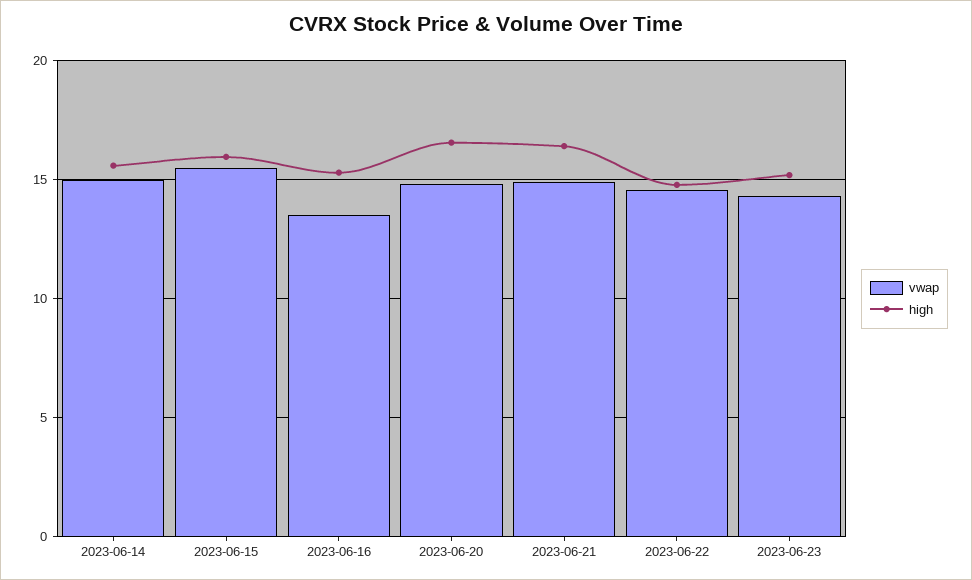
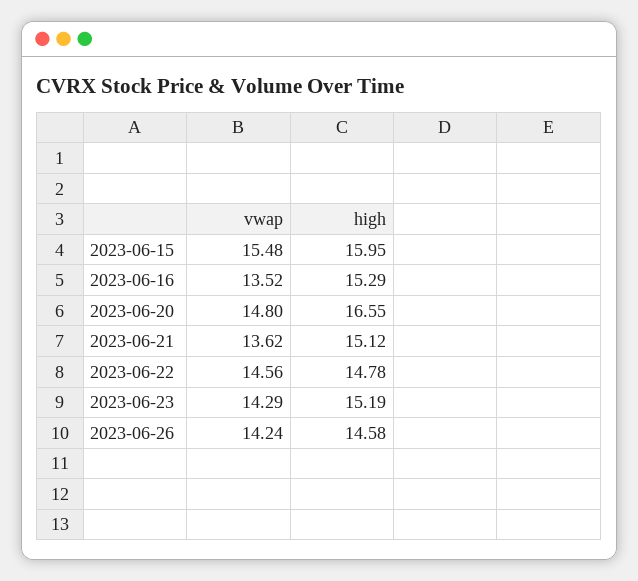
vwap, 2023-06-14: 15 -> none
high, 2023-06-14: 15.5 -> none
vwap, 2023-06-21: 15 -> 13.62
high, 2023-06-21: 16.5 -> 15.12
vwap, 2023-06-26: none -> 14.24
high, 2023-06-26: none -> 14.58

